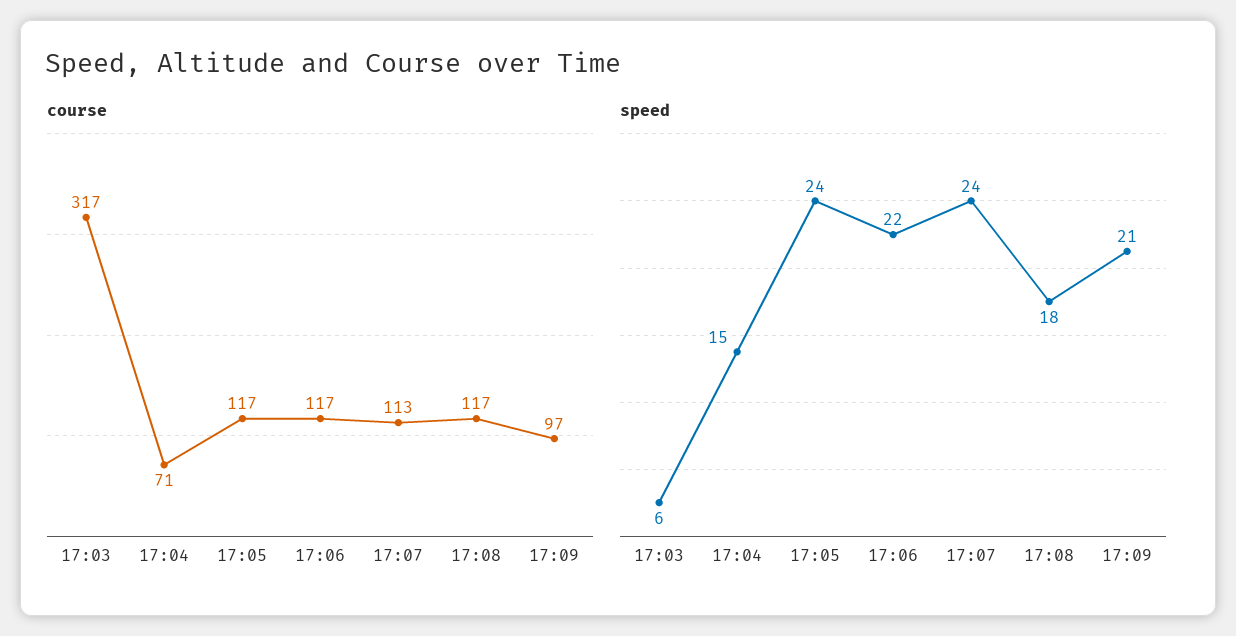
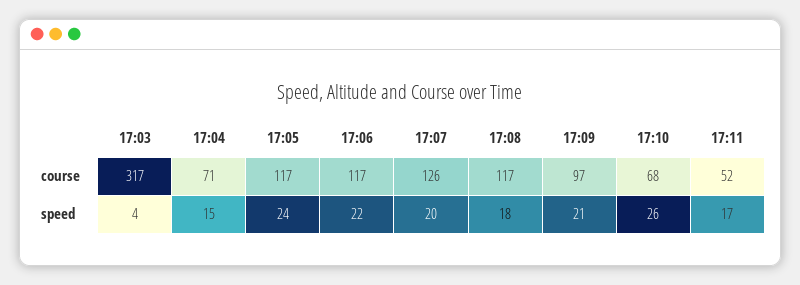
course, 17:07: 113 -> 126
speed, 17:03: 6 -> 4
speed, 17:07: 24 -> 20
course, 17:10: none -> 68
course, 17:11: none -> 52
speed, 17:10: none -> 26
speed, 17:11: none -> 17

